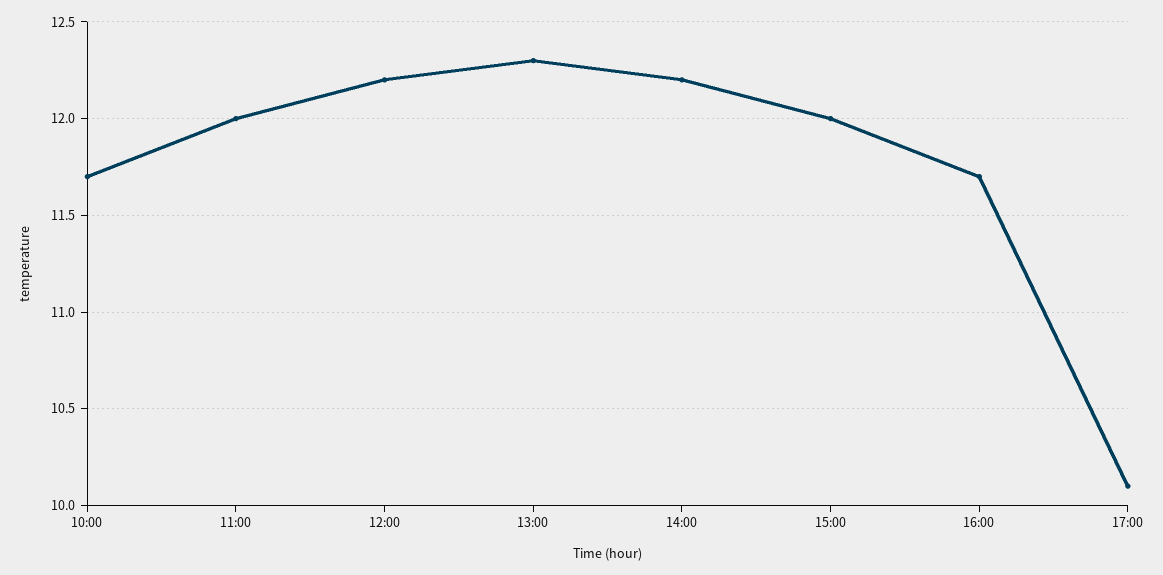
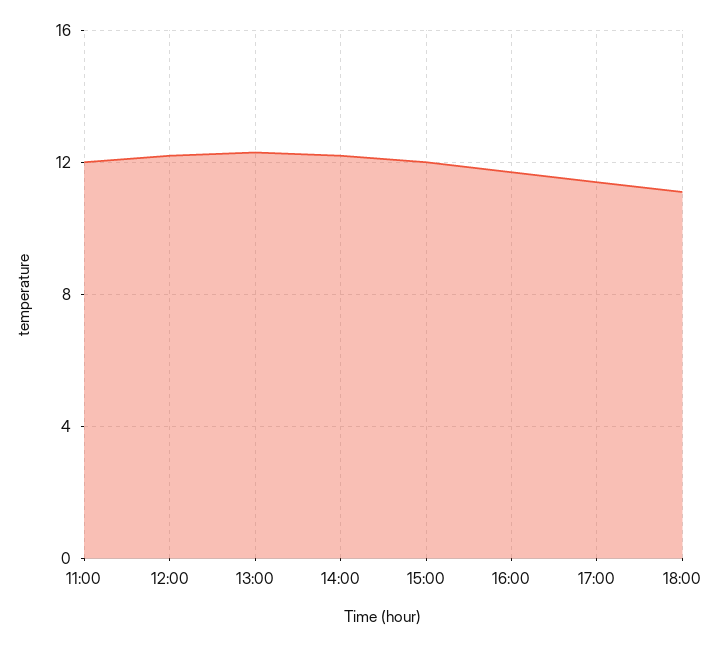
10:00: 11.7 -> none
17:00: 10.1 -> 11.5
18:00: none -> 11

